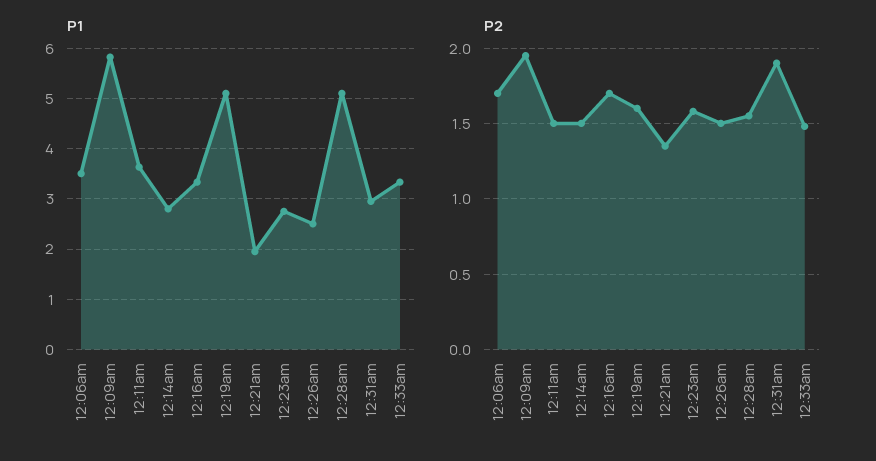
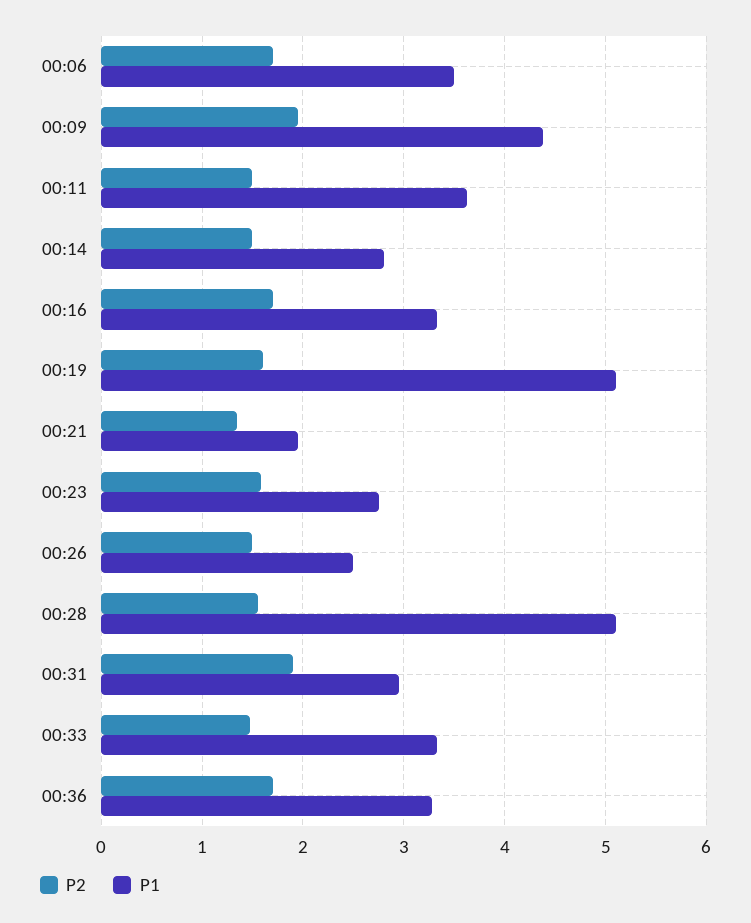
P1, 12:09am: 5.8 -> 4.4
P2, 00:36: none -> 1.7
P1, 00:36: none -> 3.3

